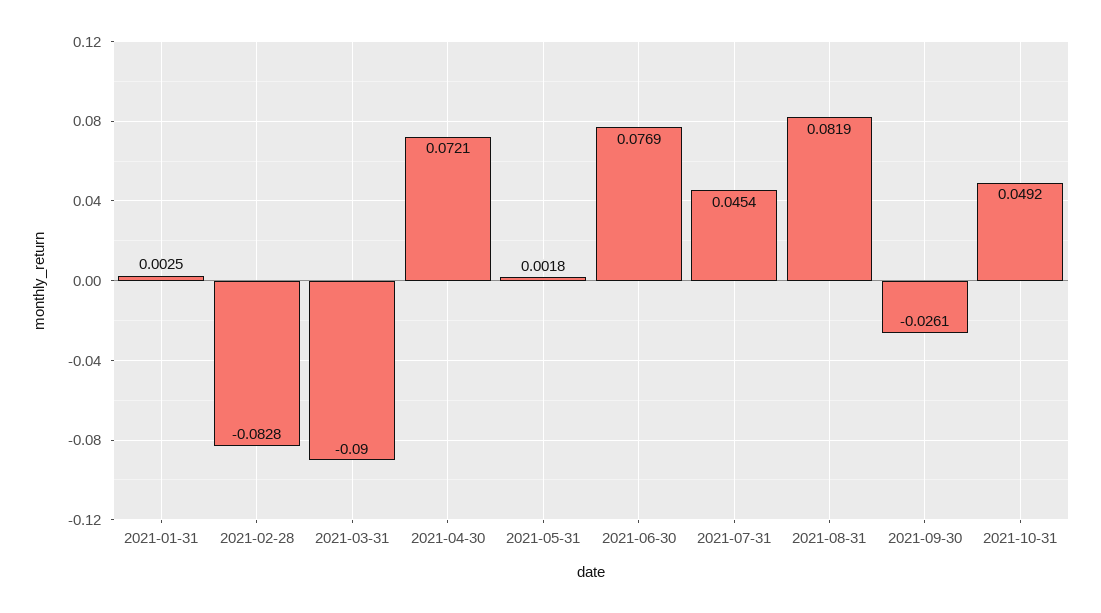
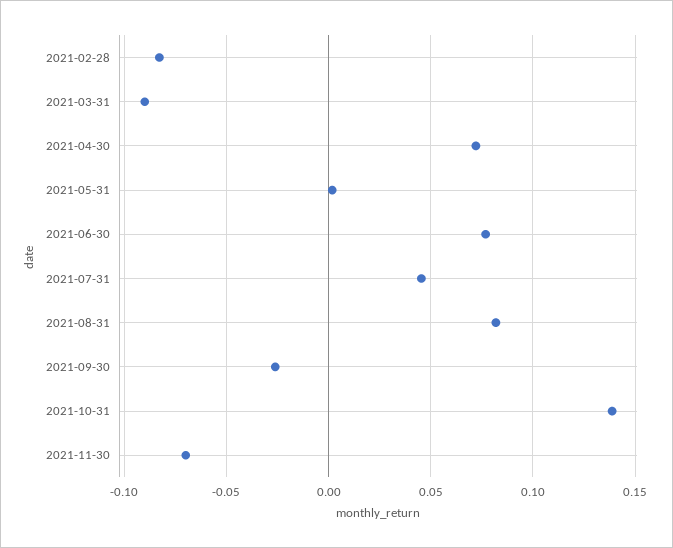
2021-01-31: 0.0025 -> none
2021-10-31: 0.0492 -> 0.14
2021-11-30: none -> -0.07

